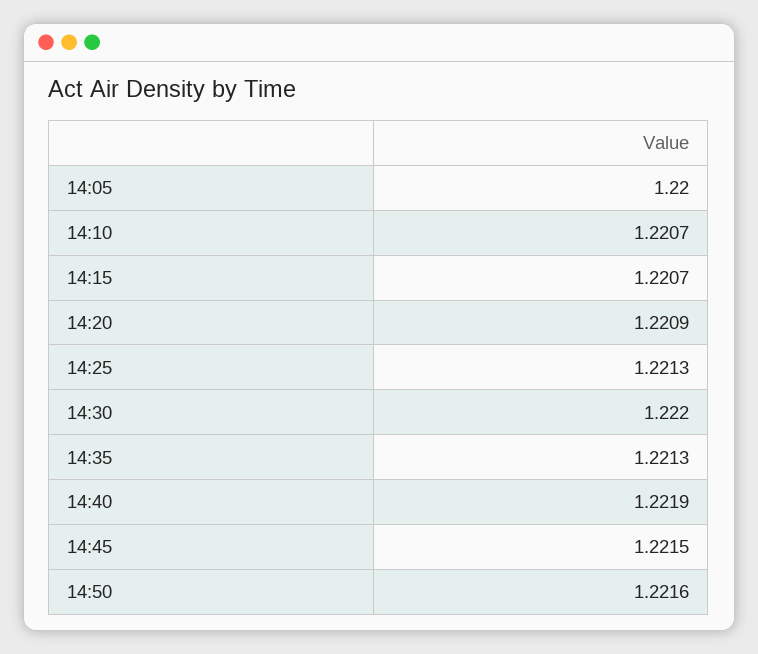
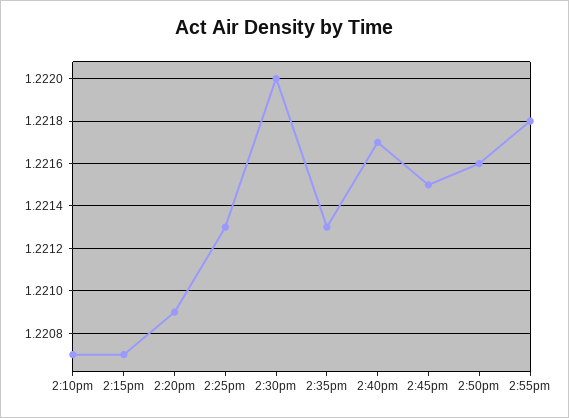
14:05: 1.22 -> none
14:40: 1.2219 -> 1.2217
2:55pm: none -> 1.2218

